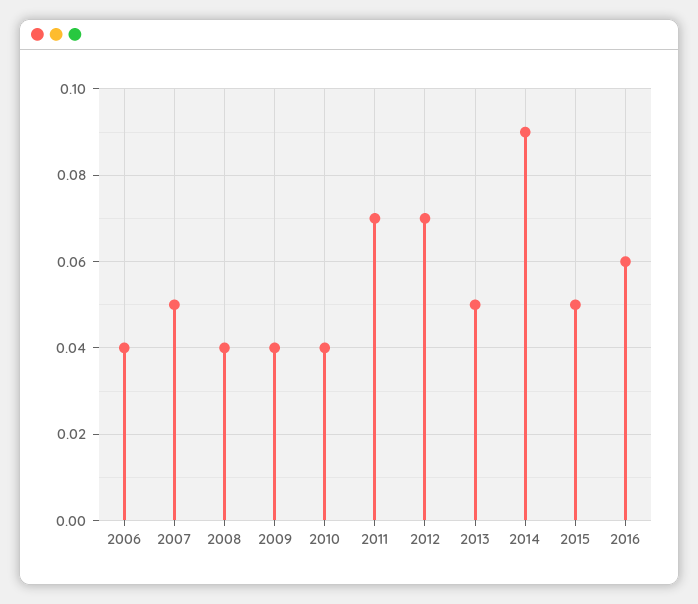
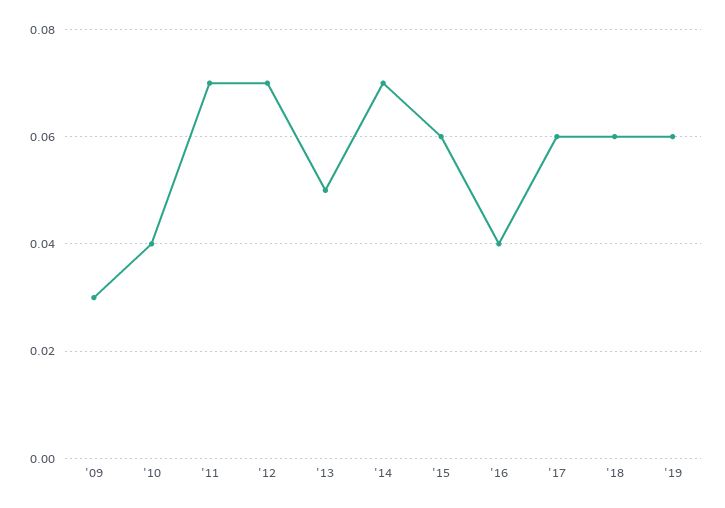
2006: 0.04 -> none
2007: 0.05 -> none
2008: 0.04 -> none
2009: 0.04 -> 0.03
2014: 0.09 -> 0.07
2015: 0.05 -> 0.06
2016: 0.06 -> 0.04
'17: none -> 0.06
'18: none -> 0.06
'19: none -> 0.06

